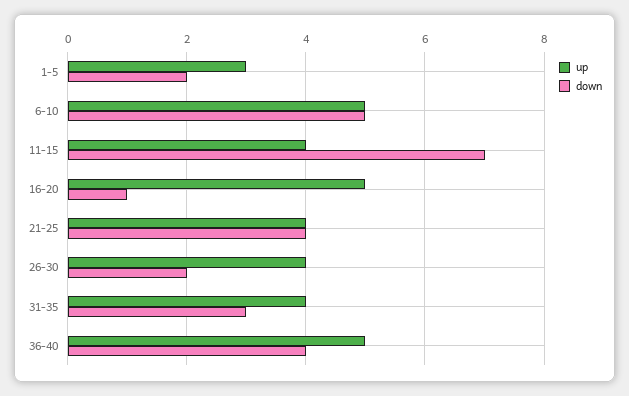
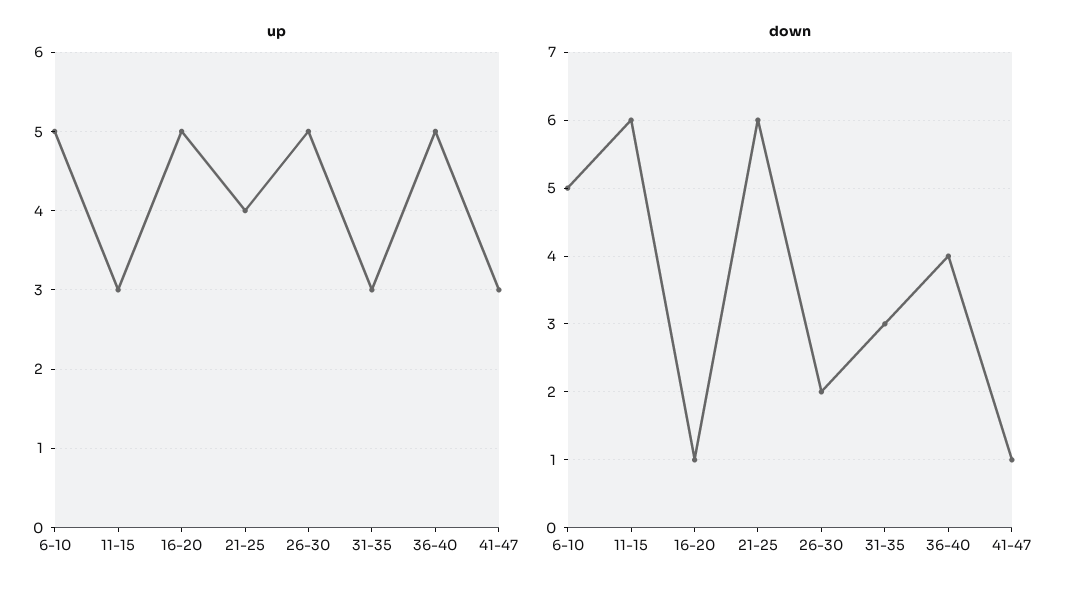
up, 1-5: 3 -> none
down, 1-5: 2 -> none
up, 11-15: 4 -> 3
down, 11-15: 7 -> 6
down, 21-25: 4 -> 6
up, 26-30: 4 -> 5
up, 31-35: 4 -> 3
up, 41-47: none -> 3
down, 41-47: none -> 1

